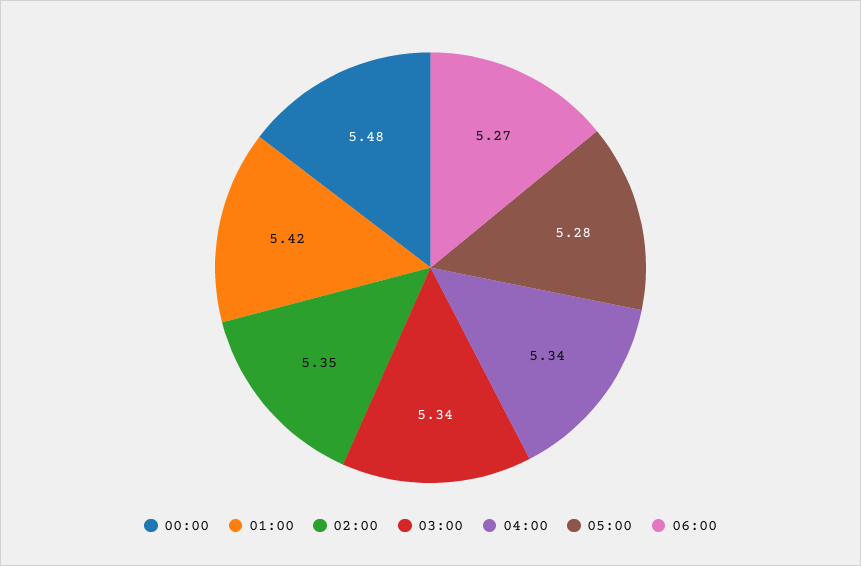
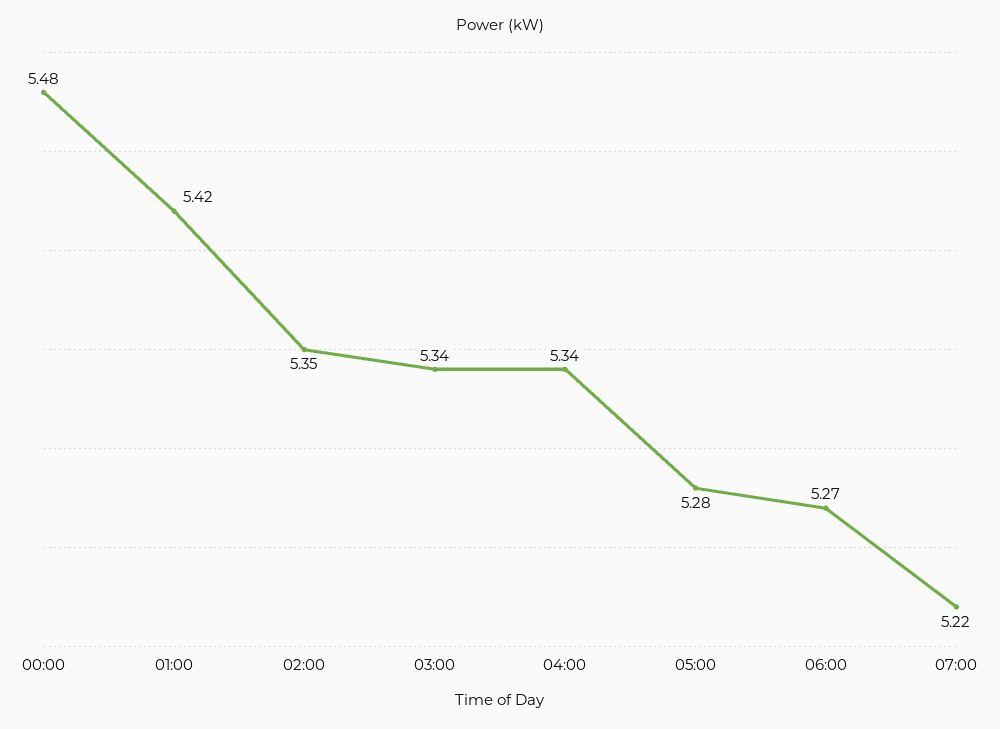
07:00: none -> 5.22

